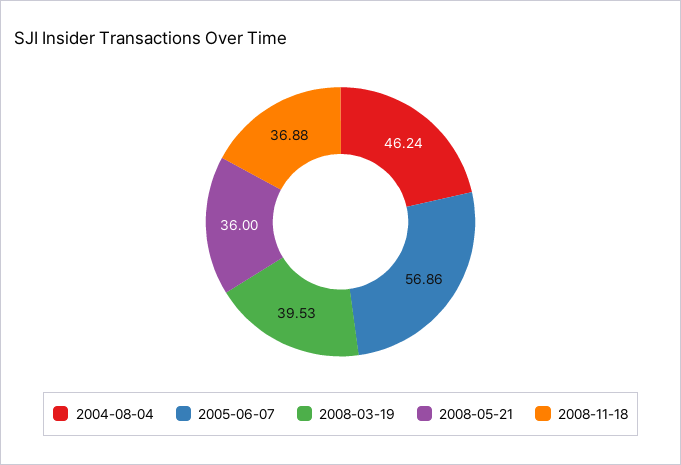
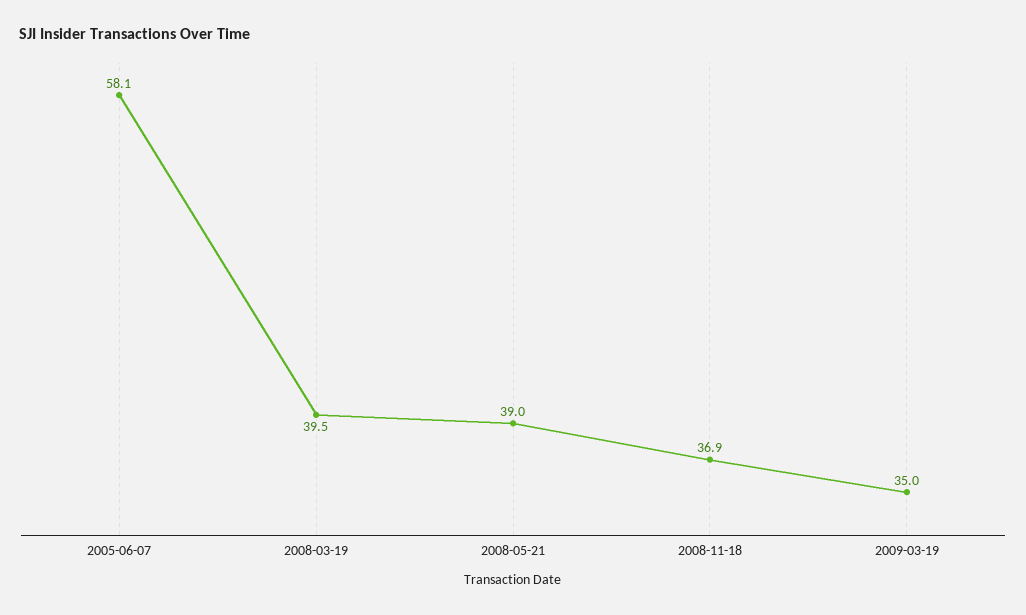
2004-08-04: 46.24 -> none
2005-06-07: 56.86 -> 58.1
2008-05-21: 36 -> 39
2009-03-19: none -> 35

